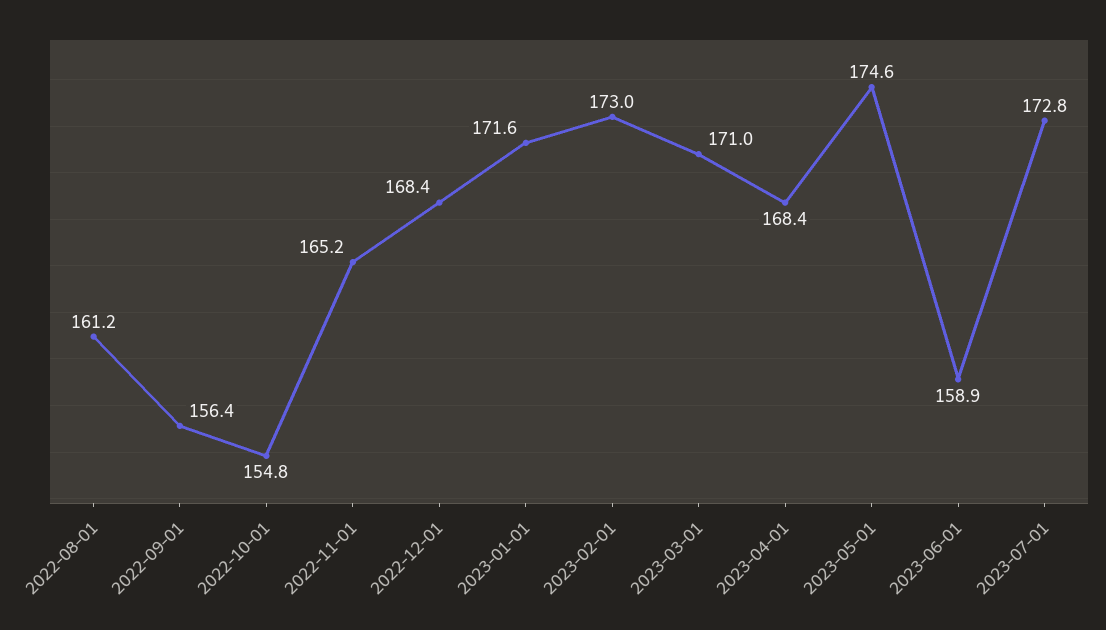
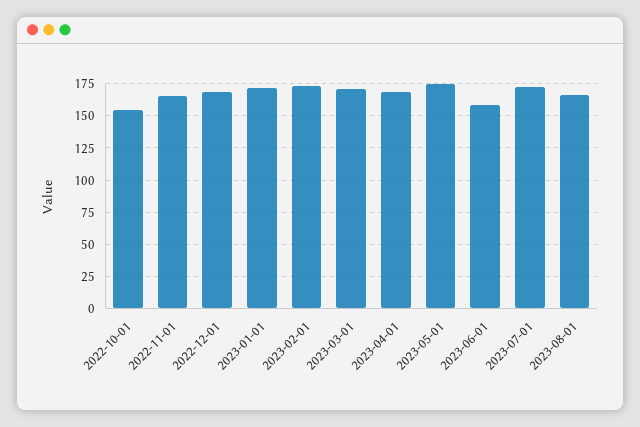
2022-08-01: 161.2 -> none
2022-09-01: 156.4 -> none
2023-08-01: none -> 165

